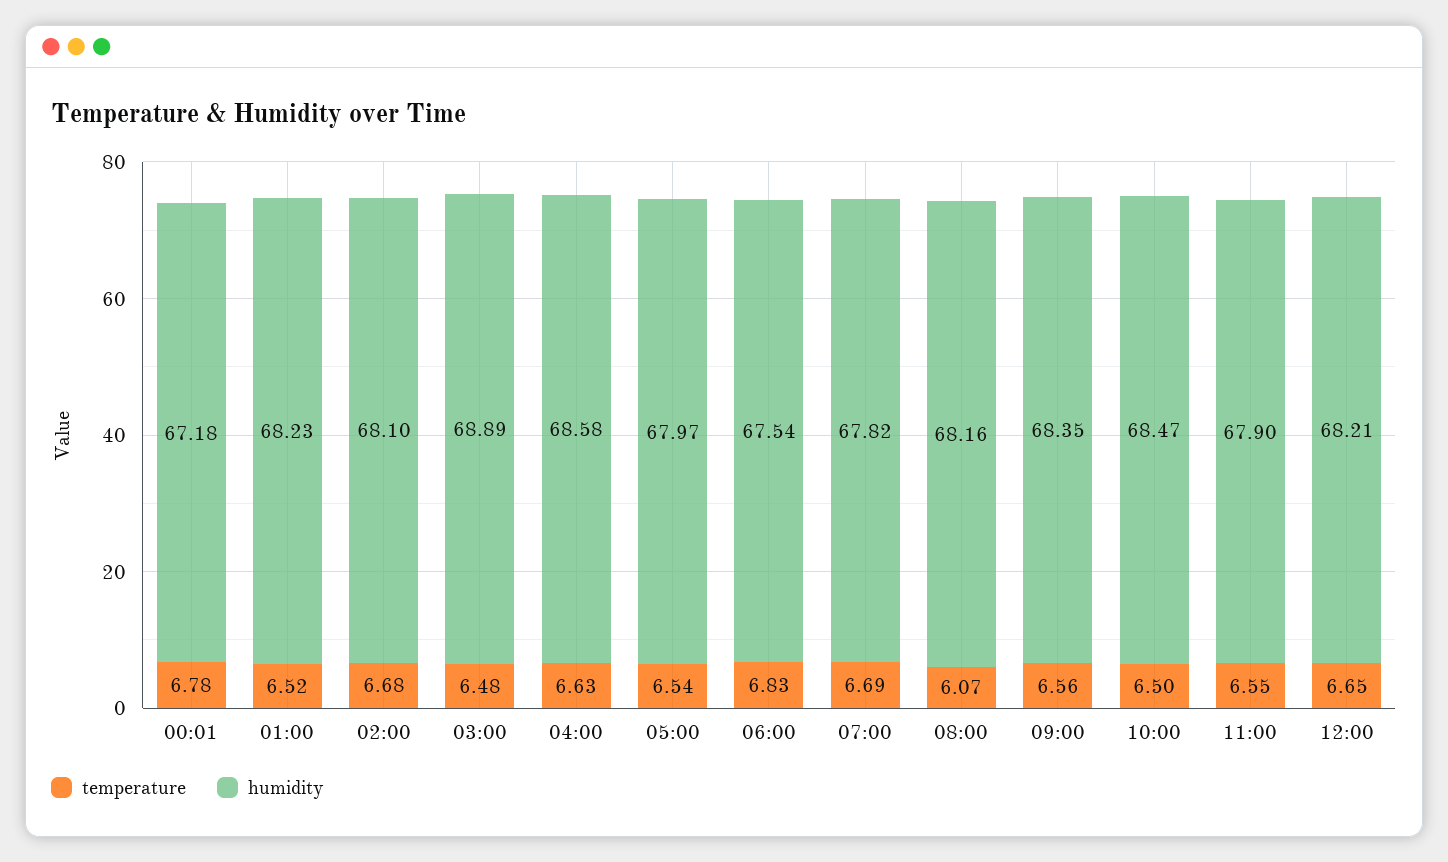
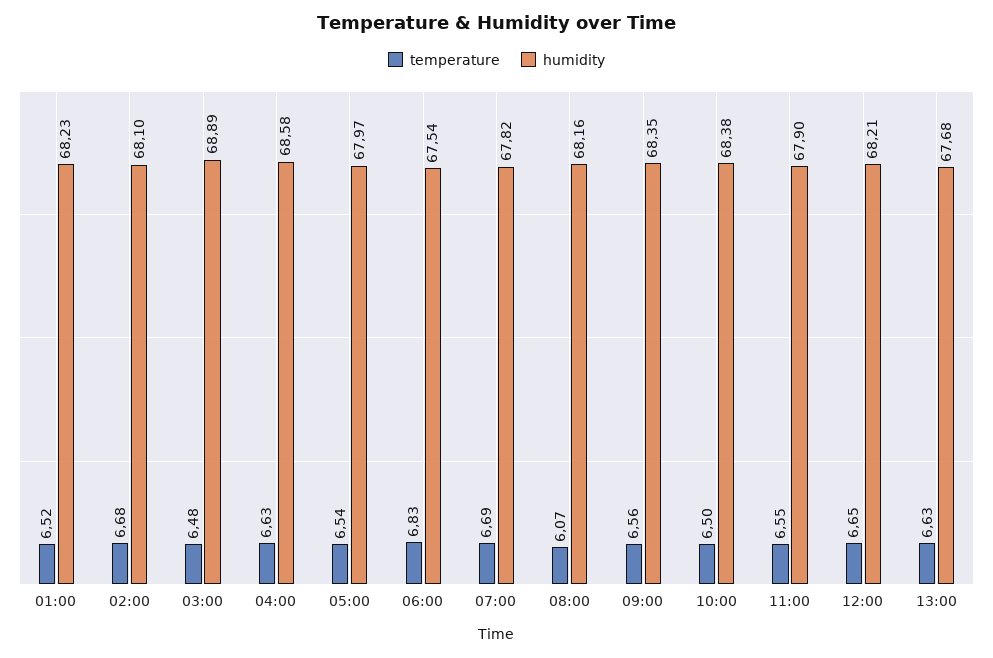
temperature, 00:01: 6.78 -> none
humidity, 00:01: 67.18 -> none
humidity, 10:00: 68.47 -> 68.38
temperature, 13:00: none -> 6.63
humidity, 13:00: none -> 67.68

